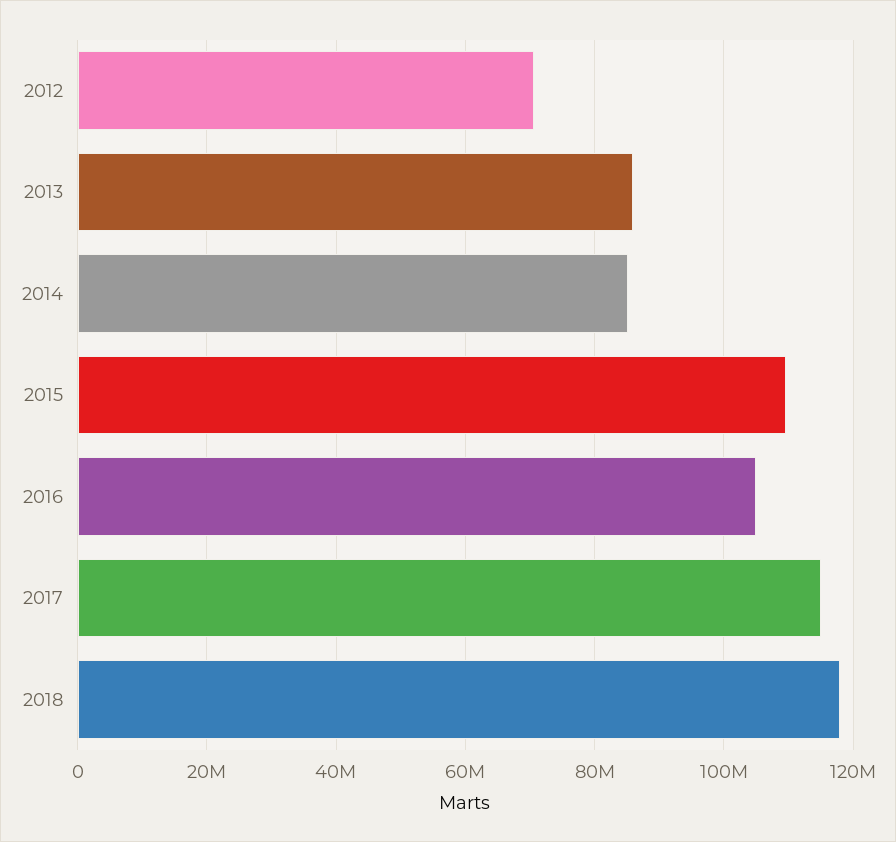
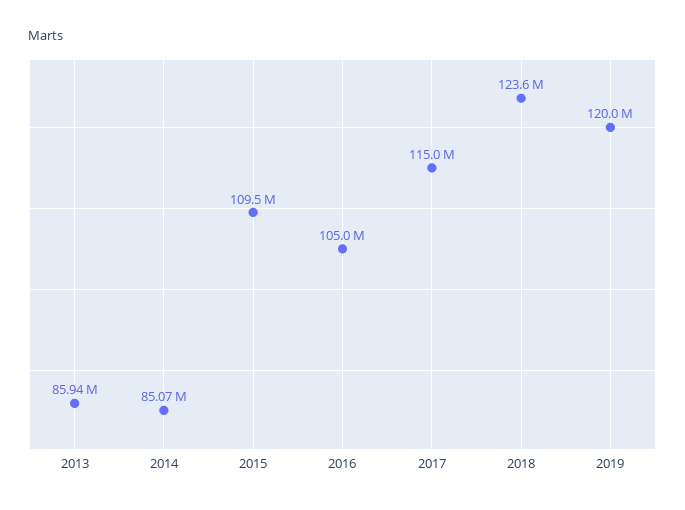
2012: 70000000 -> none
2018: 118000000 -> 123600000
2019: none -> 120000000

